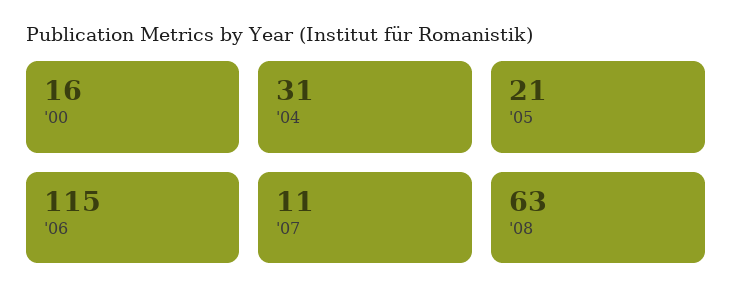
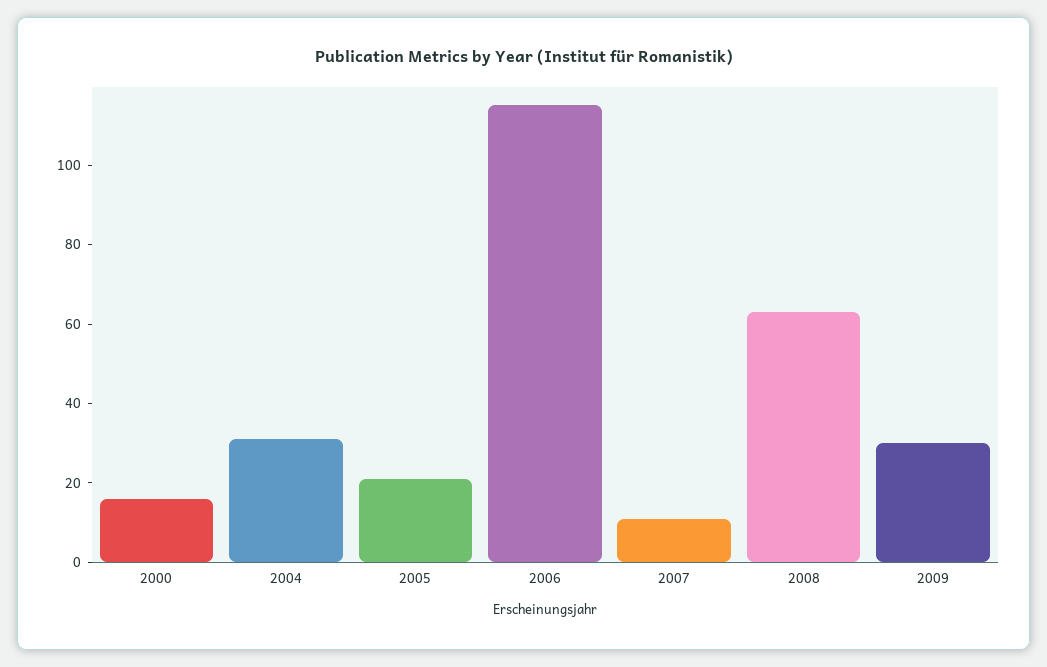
2009: none -> 30

